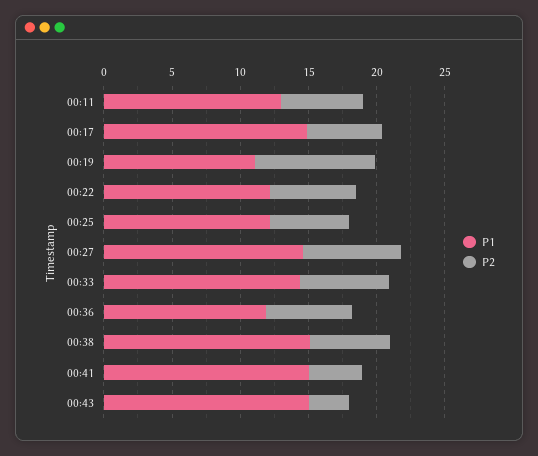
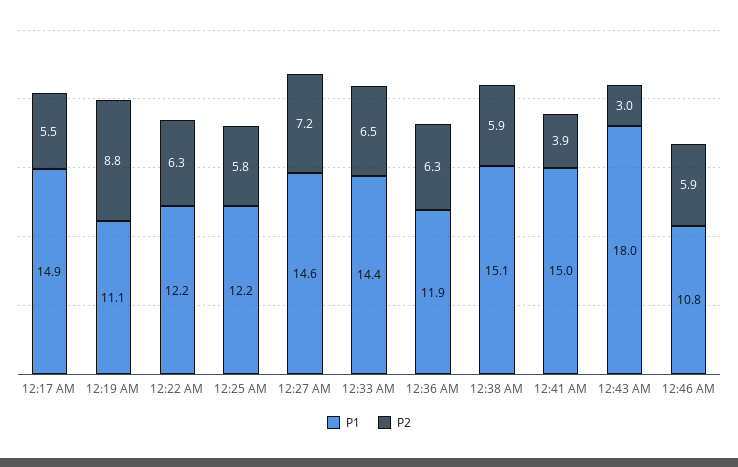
P1, 00:11: 13 -> none
P2, 00:11: 6 -> none
P1, 00:43: 15 -> 18
P1, 12:46 AM: none -> 10.8
P2, 12:46 AM: none -> 5.9

